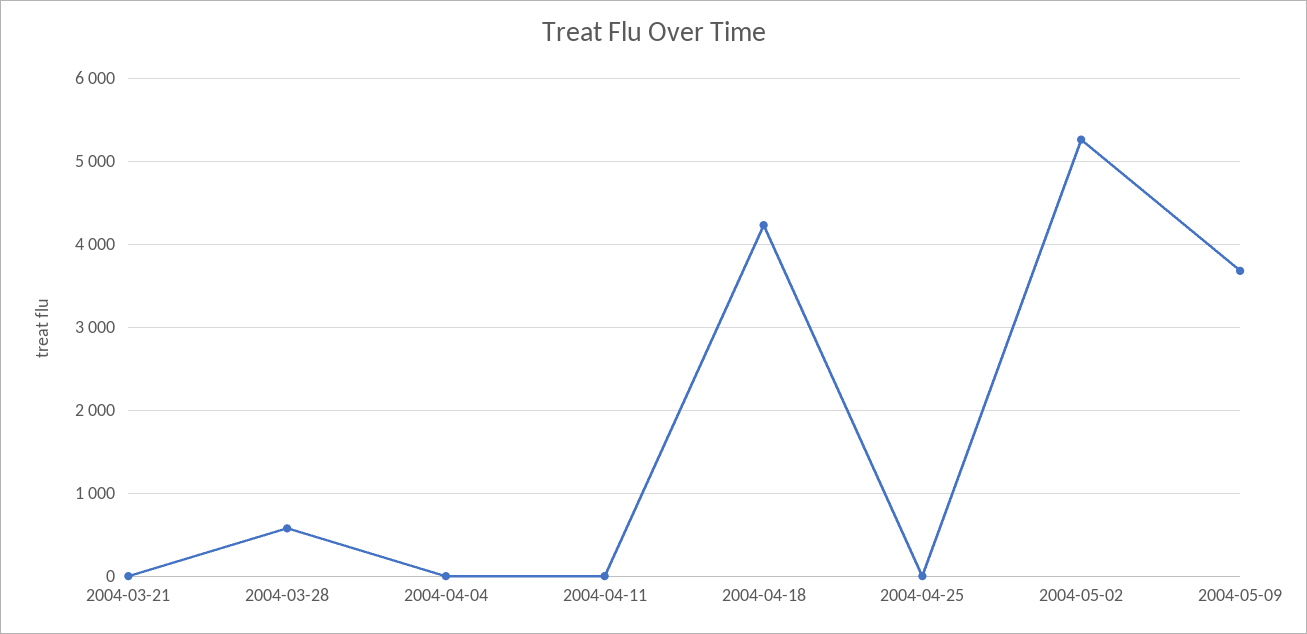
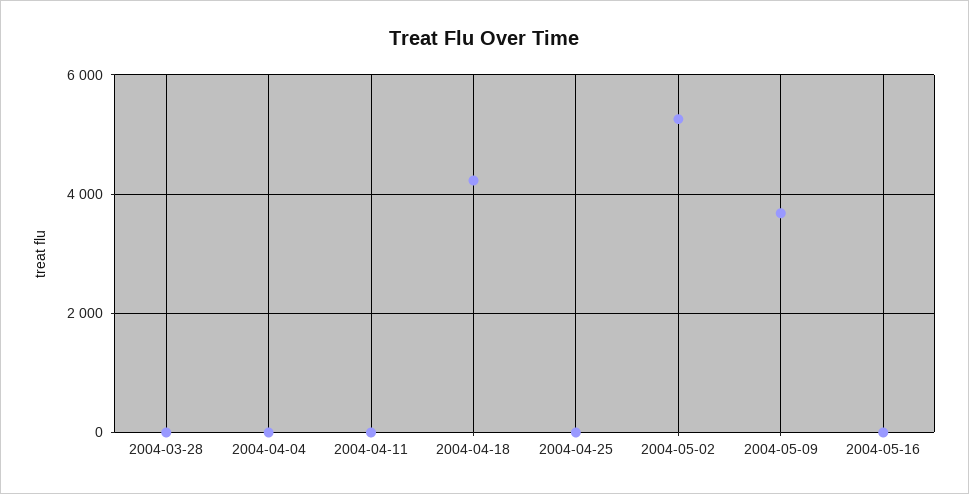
2004-03-21: 0 -> none
2004-03-28: 600 -> 0
2004-05-16: none -> 0

